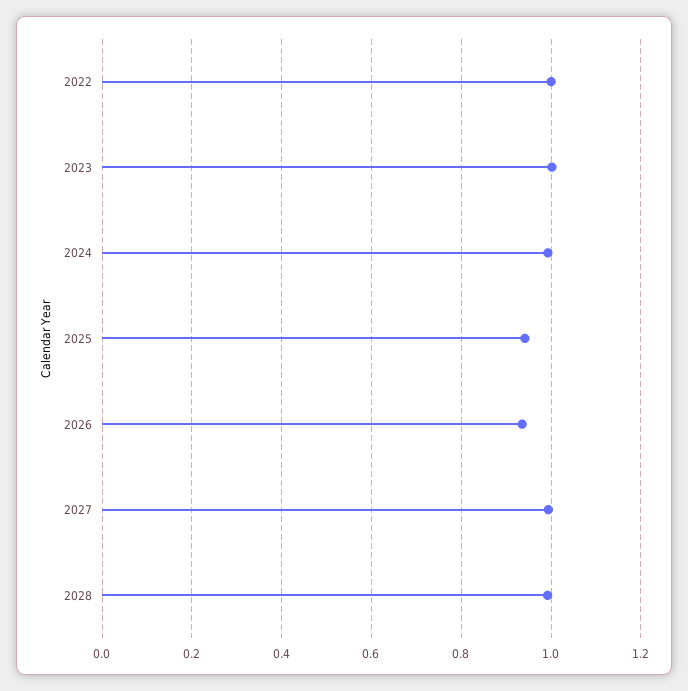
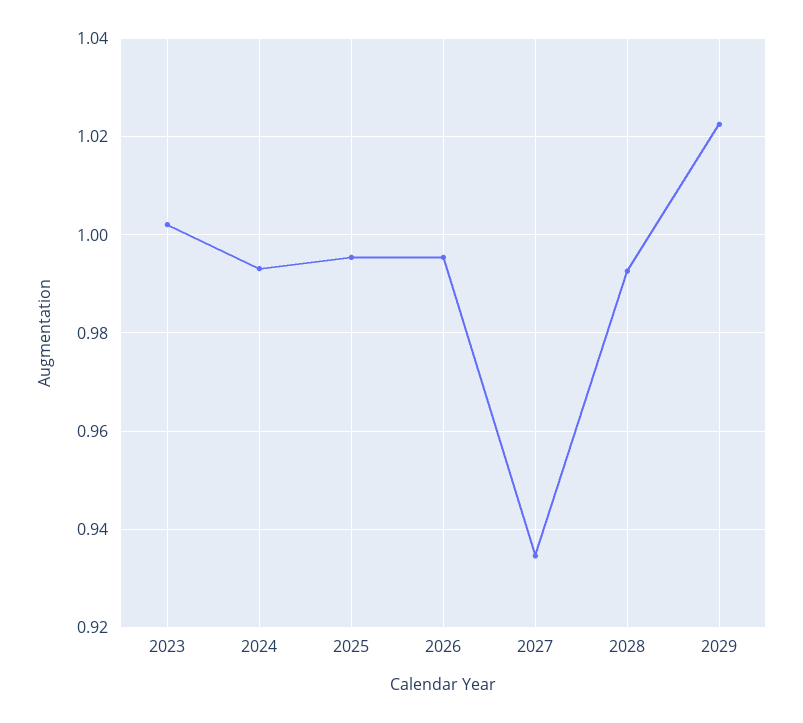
2022: 1 -> none
2025: 0.94 -> 0.996
2026: 0.94 -> 0.996
2027: 1 -> 0.934
2029: none -> 1.022

